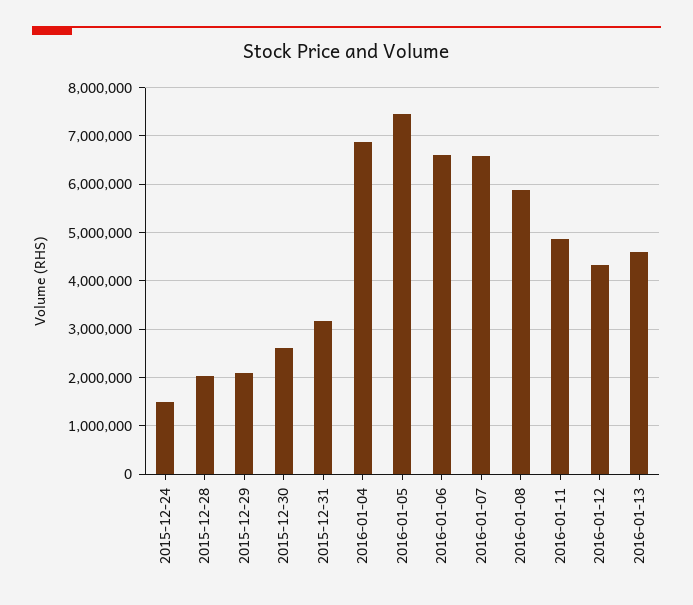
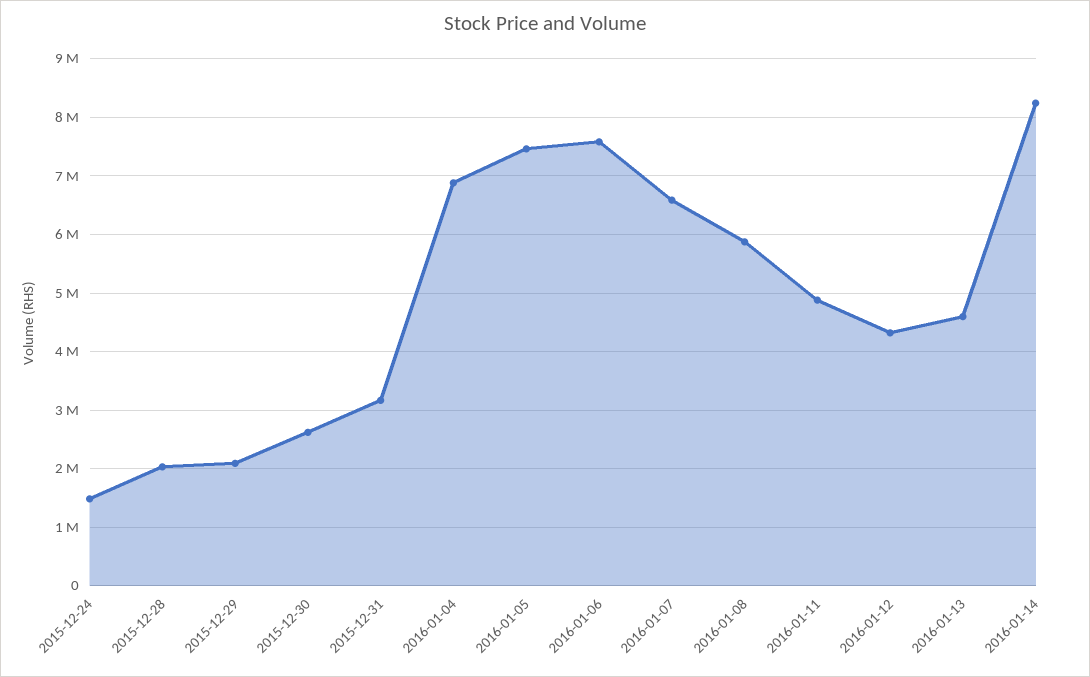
2016-01-06: 6600000 -> 7600000
2016-01-14: none -> 8200000

